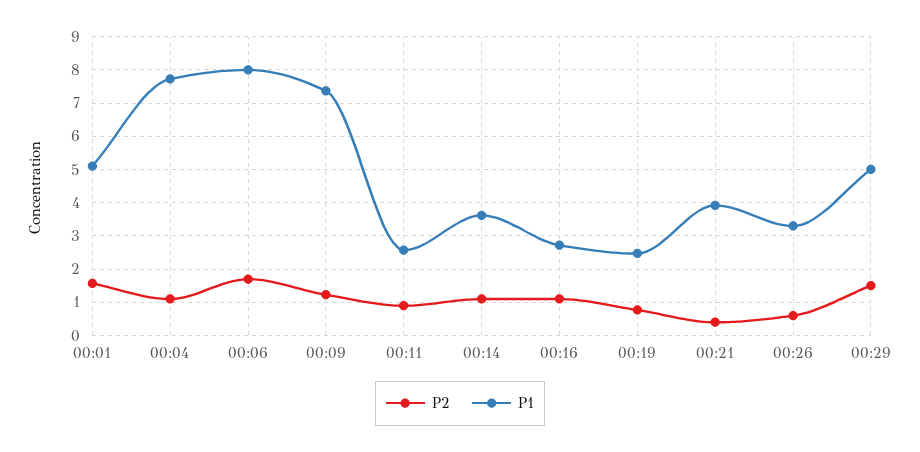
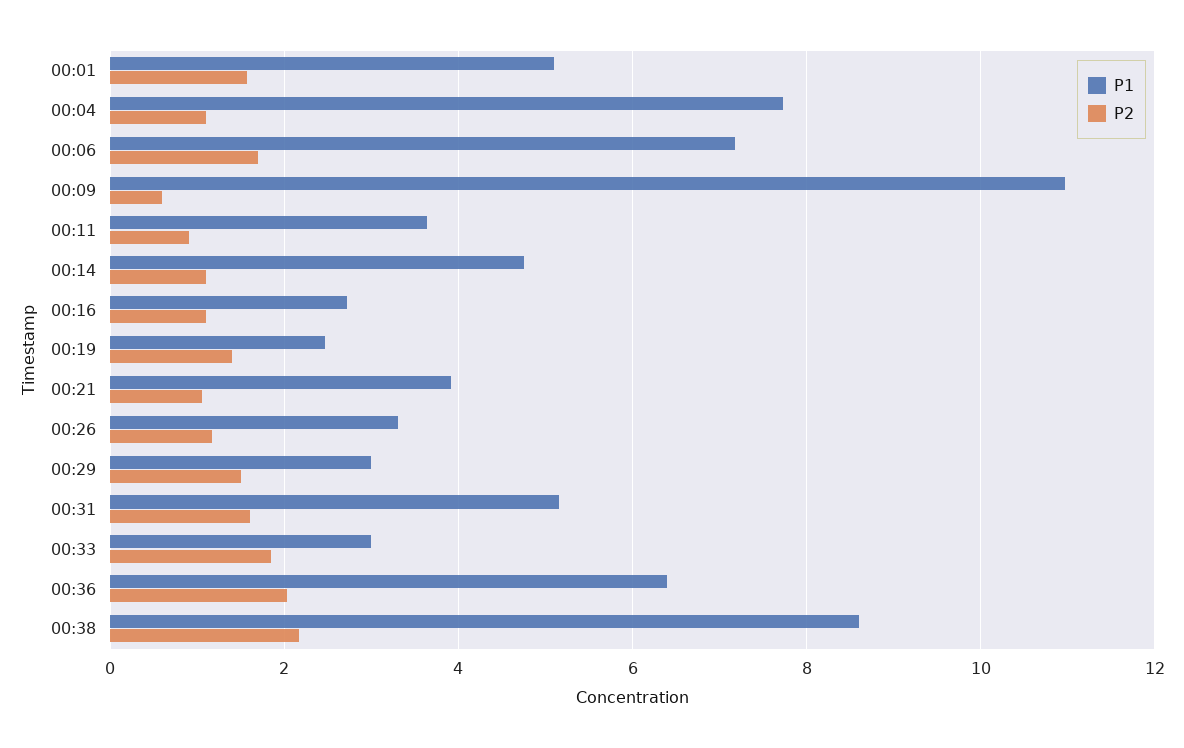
P1, 00:06: 8 -> 7.2
P2, 00:09: 1.2 -> 0.6
P1, 00:09: 7.4 -> 11
P1, 00:11: 2.6 -> 3.6
P1, 00:14: 3.6 -> 4.8
P2, 00:19: 0.8 -> 1.4
P2, 00:21: 0.4 -> 1
P2, 00:26: 0.6 -> 1.2
P1, 00:29: 5 -> 3
P1, 00:31: none -> 5.2
P2, 00:31: none -> 1.6
P1, 00:33: none -> 3
P2, 00:33: none -> 1.8
P1, 00:36: none -> 6.4
P2, 00:36: none -> 2
P1, 00:38: none -> 8.6
P2, 00:38: none -> 2.2

